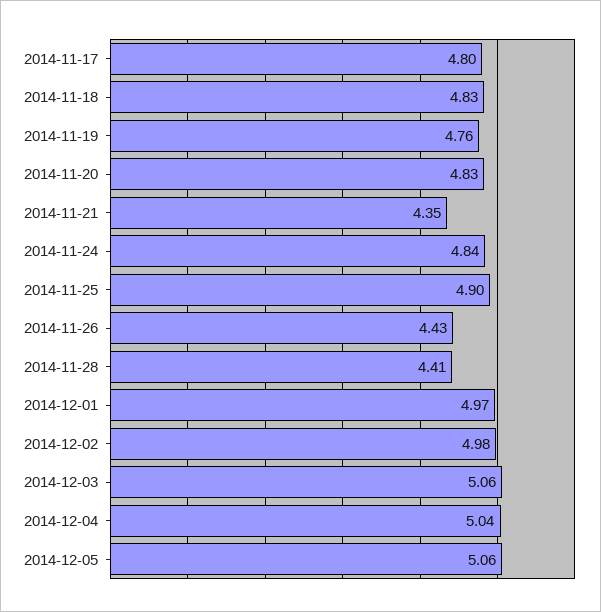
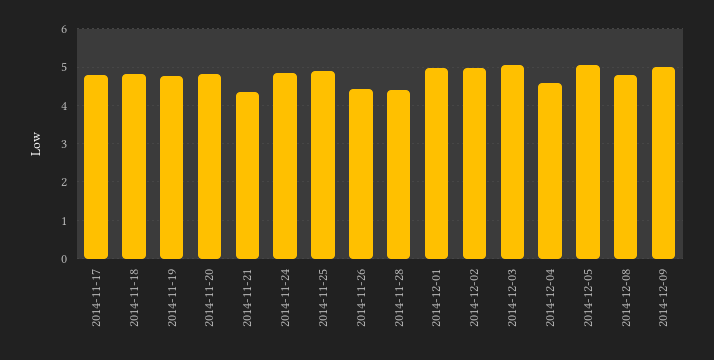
2014-12-04: 5.04 -> 4.6
2014-12-08: none -> 4.8
2014-12-09: none -> 5

